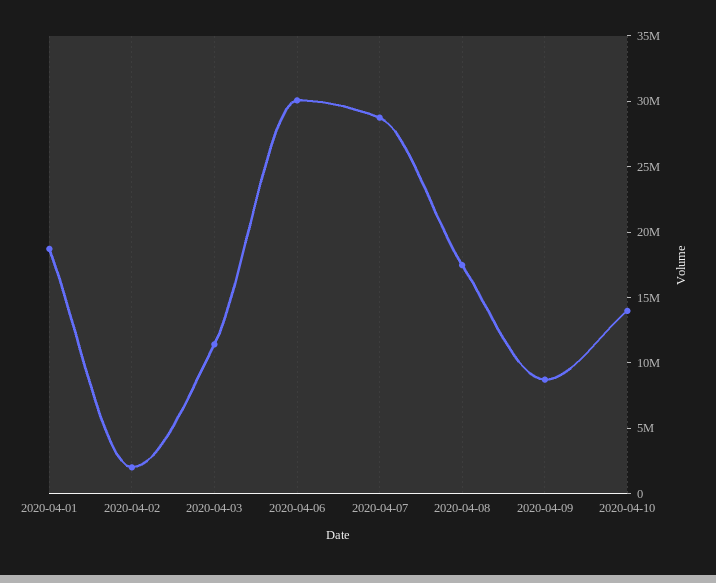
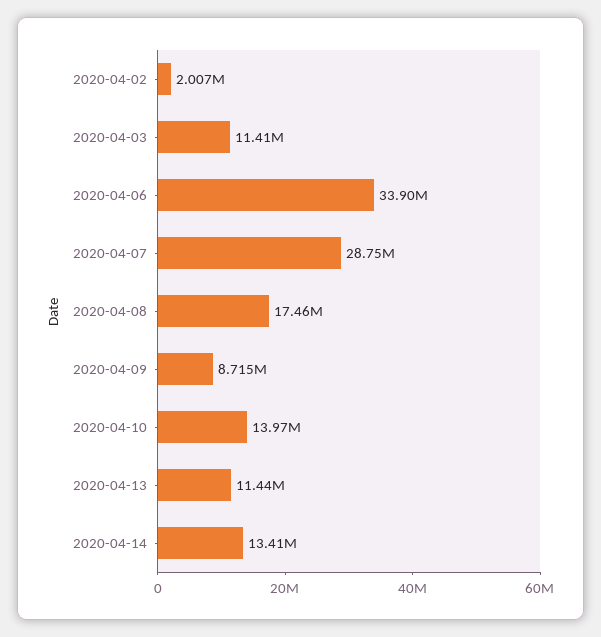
2020-04-01: 19000000 -> none
2020-04-06: 30000000 -> 33900000
2020-04-13: none -> 11440000
2020-04-14: none -> 13410000

